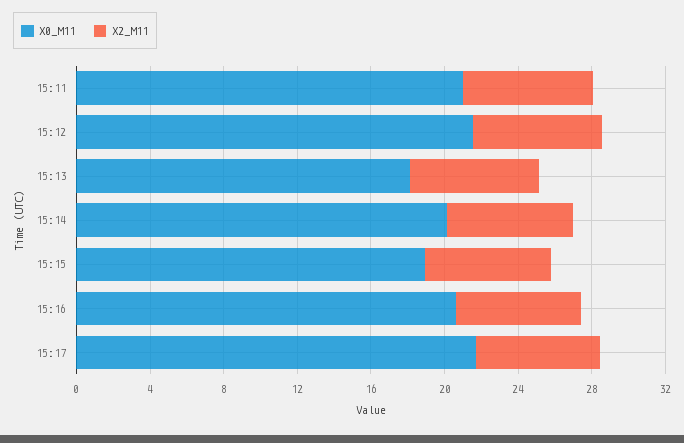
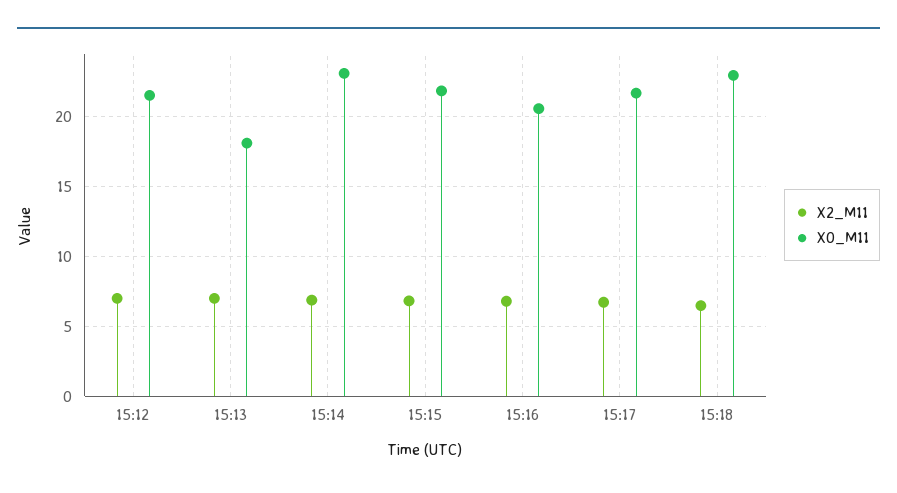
X0_M11, 15:11: 21 -> none
X2_M11, 15:11: 7 -> none
X0_M11, 15:14: 20 -> 23
X0_M11, 15:15: 19 -> 22
X2_M11, 15:18: none -> 6.5
X0_M11, 15:18: none -> 23

